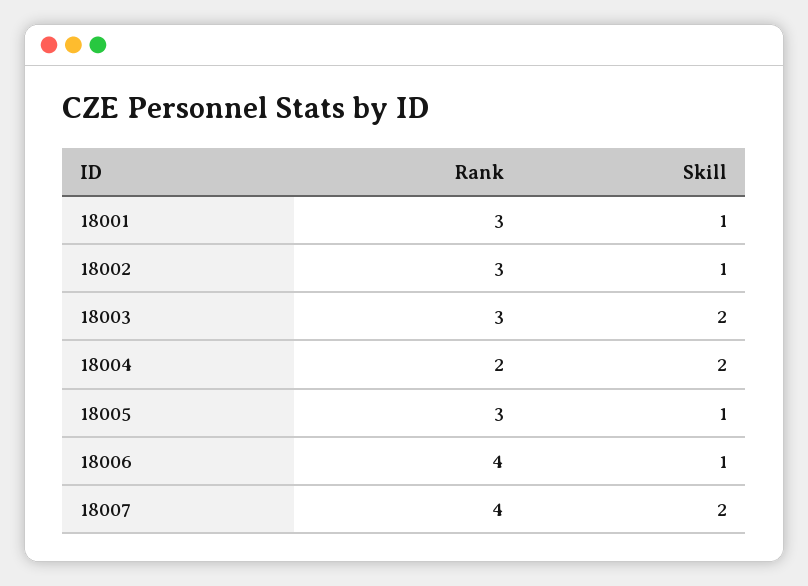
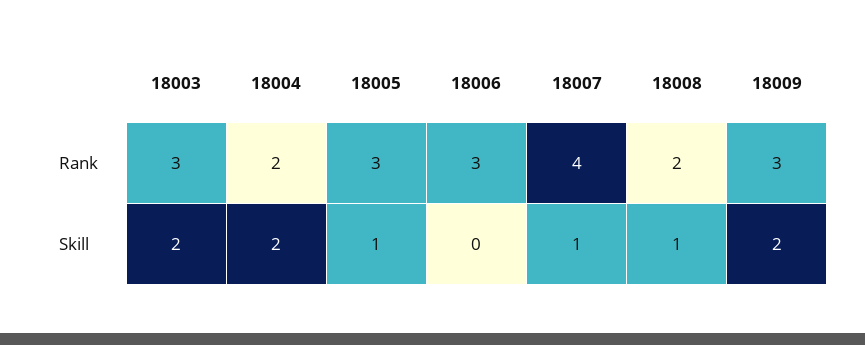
Rank, 18001: 3 -> none
Skill, 18001: 1 -> none
Rank, 18002: 3 -> none
Skill, 18002: 1 -> none
Rank, 18006: 4 -> 3
Skill, 18006: 1 -> 0
Skill, 18007: 2 -> 1
Rank, 18008: none -> 2
Rank, 18009: none -> 3
Skill, 18008: none -> 1
Skill, 18009: none -> 2

